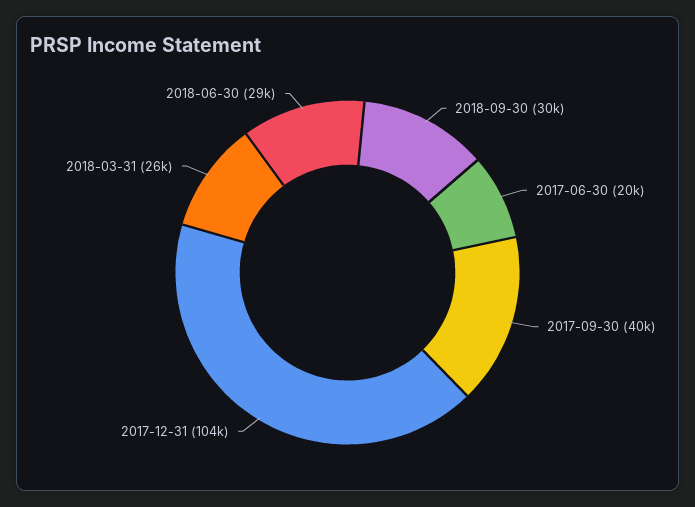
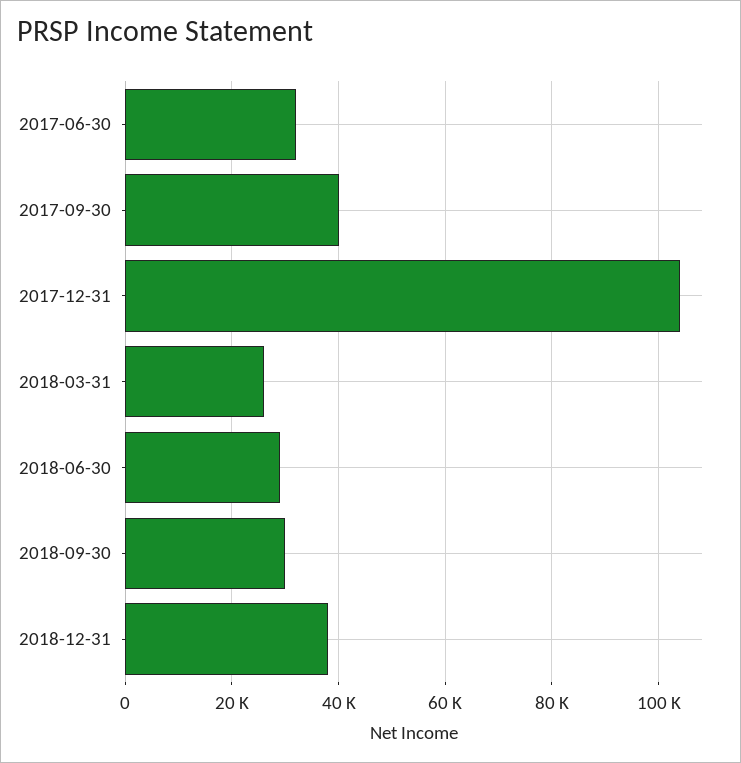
2017-06-30: 20000 -> 32000
2018-12-31: none -> 38000

